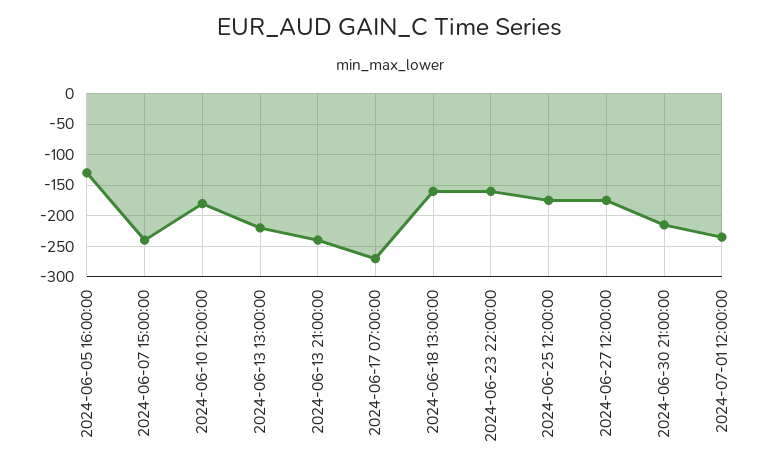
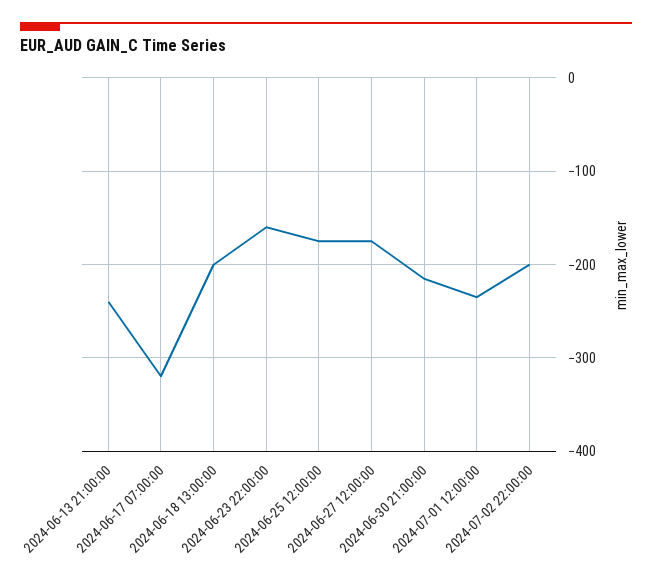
2024-06-05 16:00:00: -130 -> none
2024-06-07 15:00:00: -240 -> none
2024-06-10 12:00:00: -180 -> none
2024-06-13 13:00:00: -220 -> none
2024-06-17 07:00:00: -270 -> -320
2024-06-18 13:00:00: -160 -> -200
2024-07-02 22:00:00: none -> -200

